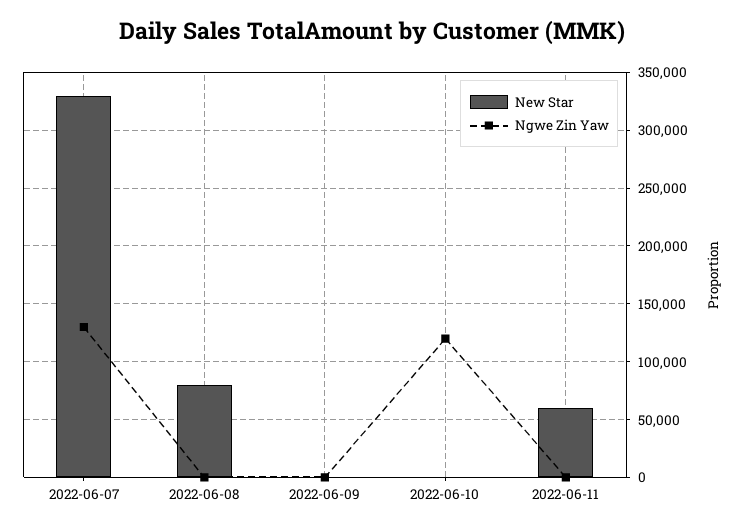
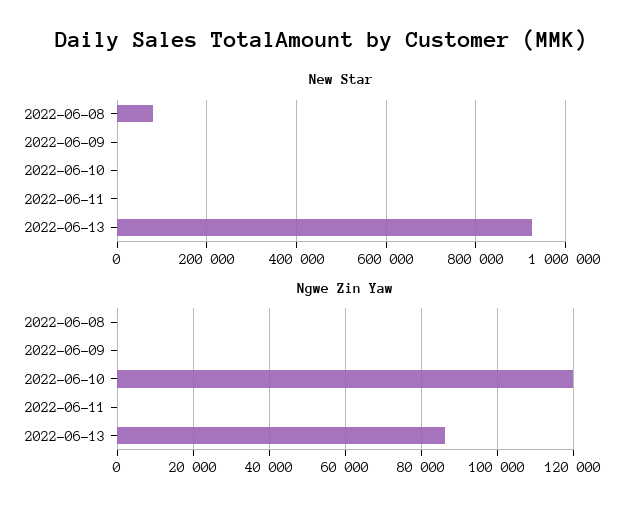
New Star, 2022-06-07: 330000 -> none
Ngwe Zin Yaw, 2022-06-07: 130000 -> none
New Star, 2022-06-11: 60000 -> 0
New Star, 2022-06-13: none -> 920000
Ngwe Zin Yaw, 2022-06-13: none -> 86000

